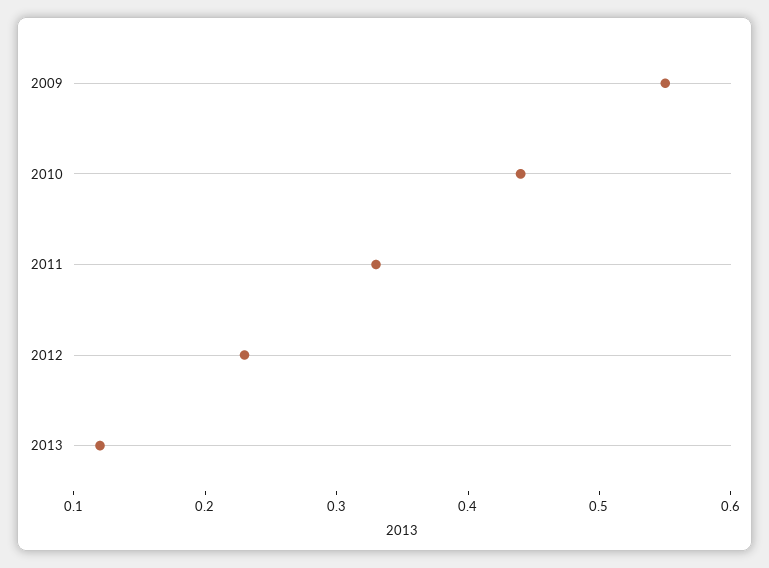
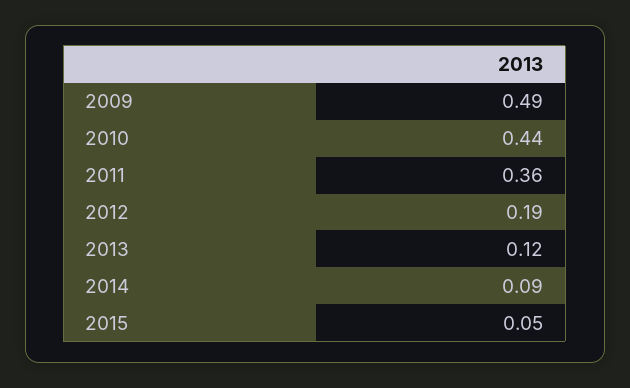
2009: 0.55 -> 0.49
2011: 0.33 -> 0.36
2012: 0.23 -> 0.19
2014: none -> 0.09
2015: none -> 0.05

